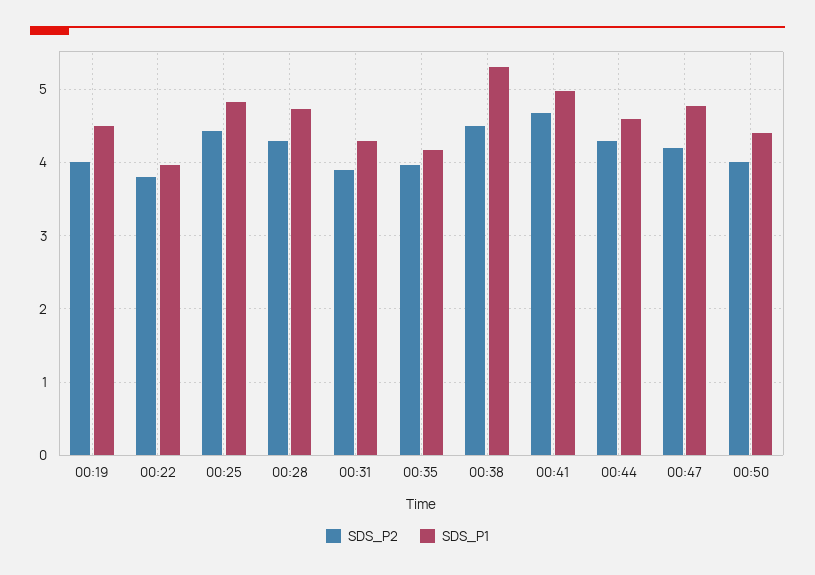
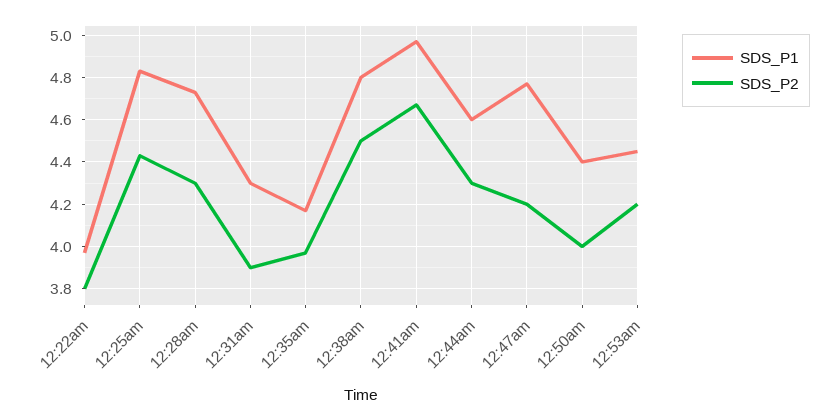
SDS_P2, 00:19: 4 -> none
SDS_P1, 00:19: 4.5 -> none
SDS_P1, 00:38: 5.3 -> 4.8
SDS_P1, 12:53am: none -> 4.45
SDS_P2, 12:53am: none -> 4.2

